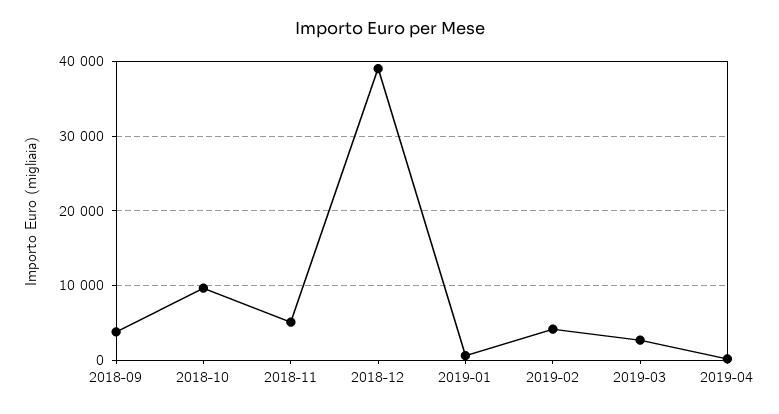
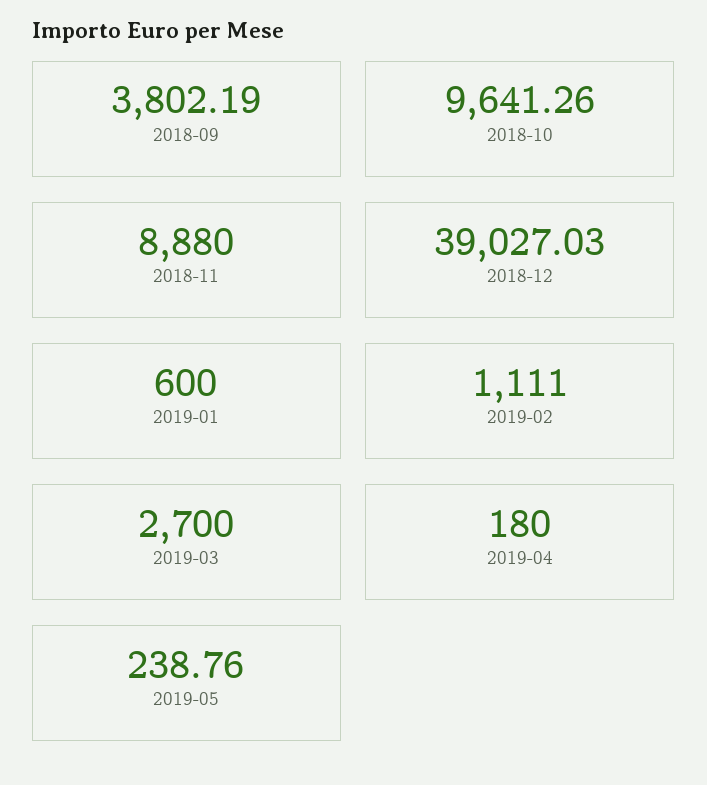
2018-11: 5000 -> 8880
2019-02: 4000 -> 1111
2019-05: none -> 238.76

